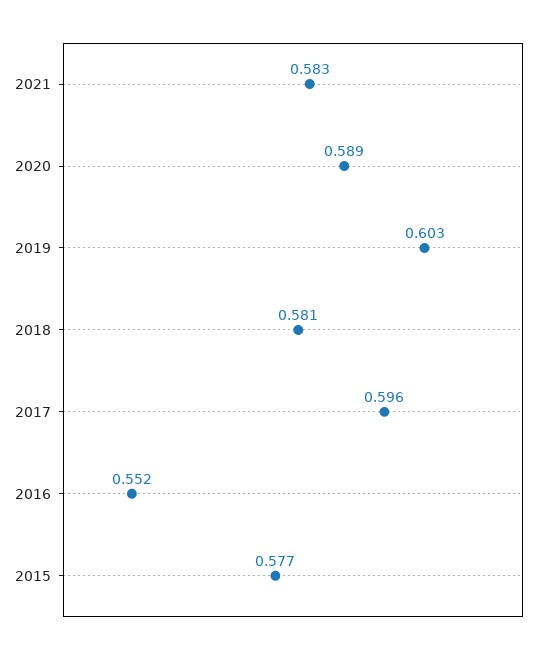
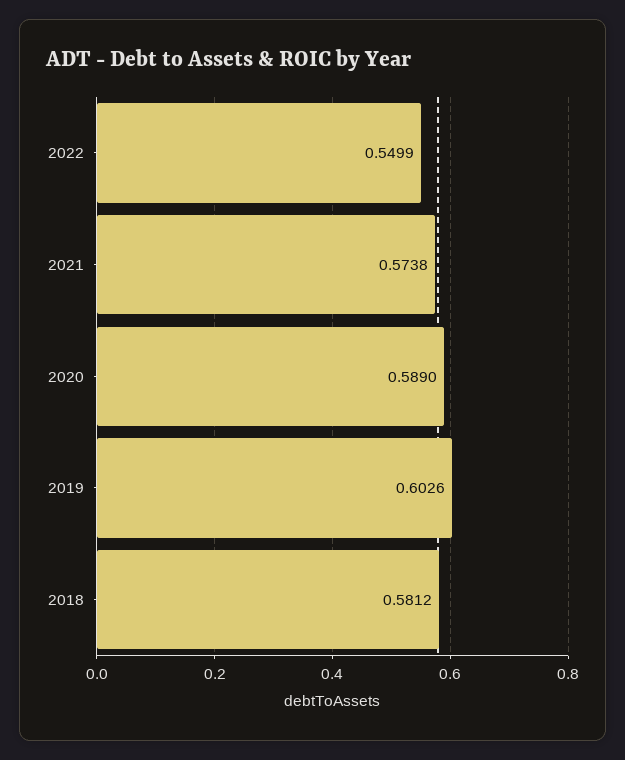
2021: 0.583 -> 0.5738
2017: 0.596 -> none
2016: 0.552 -> none
2015: 0.577 -> none
2022: none -> 0.5499

